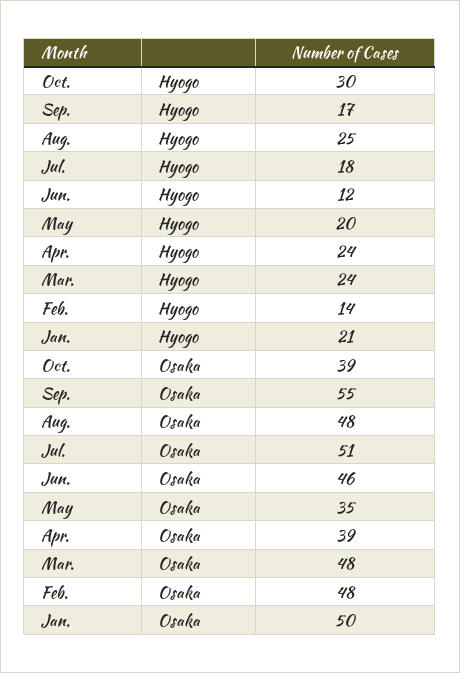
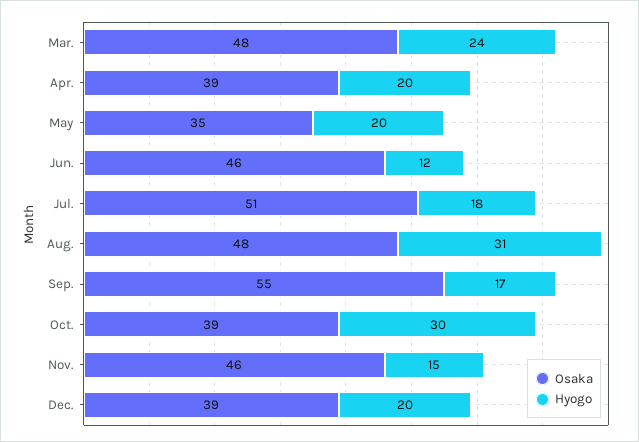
Hyogo, Aug.: 25 -> 31
Hyogo, Apr.: 24 -> 20
Hyogo, Feb.: 14 -> none
Hyogo, Jan.: 21 -> none
Osaka, Feb.: 48 -> none
Osaka, Jan.: 50 -> none
Osaka, Nov.: none -> 46
Hyogo, Nov.: none -> 15
Osaka, Dec.: none -> 39
Hyogo, Dec.: none -> 20

